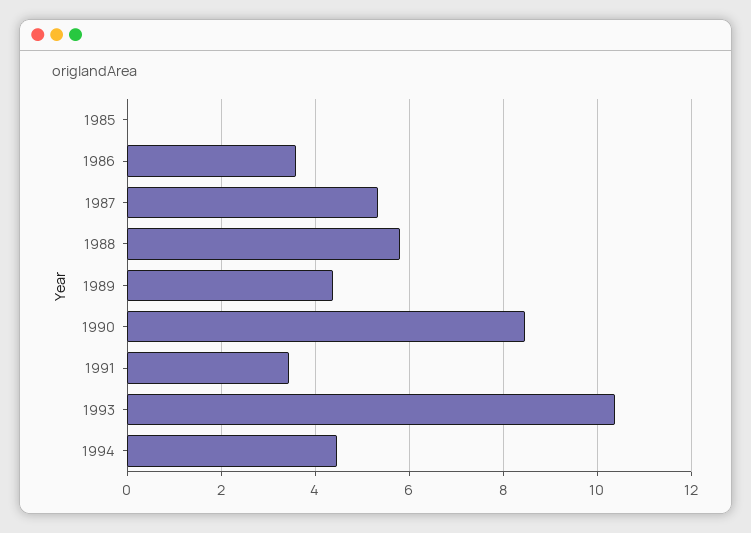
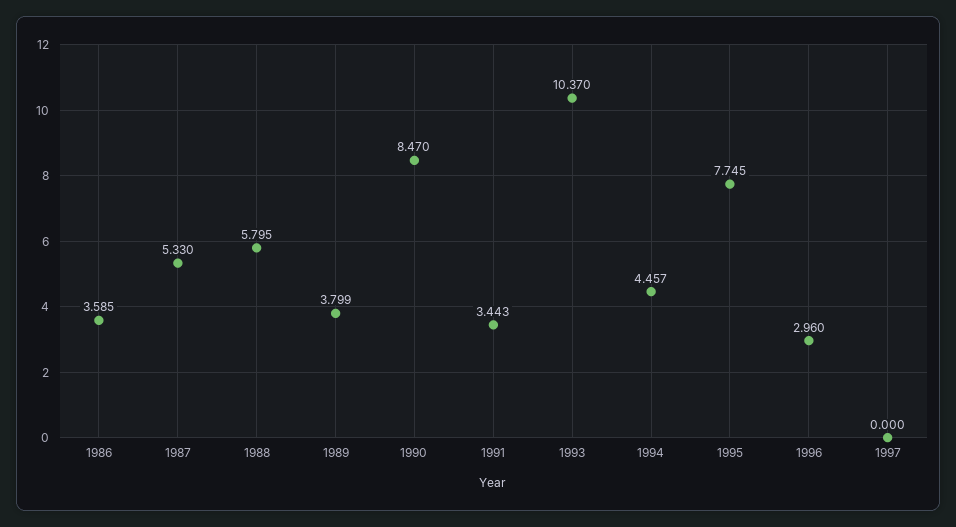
1985: 0 -> none
1989: 4.4 -> 3.799
1995: none -> 7.745
1996: none -> 2.96
1997: none -> 0

